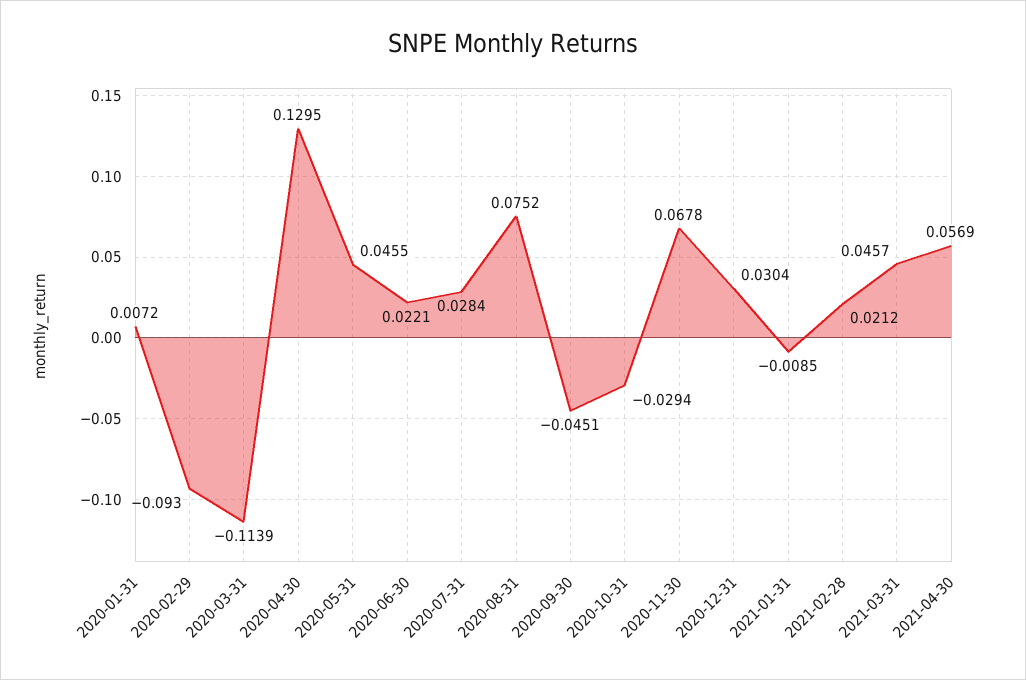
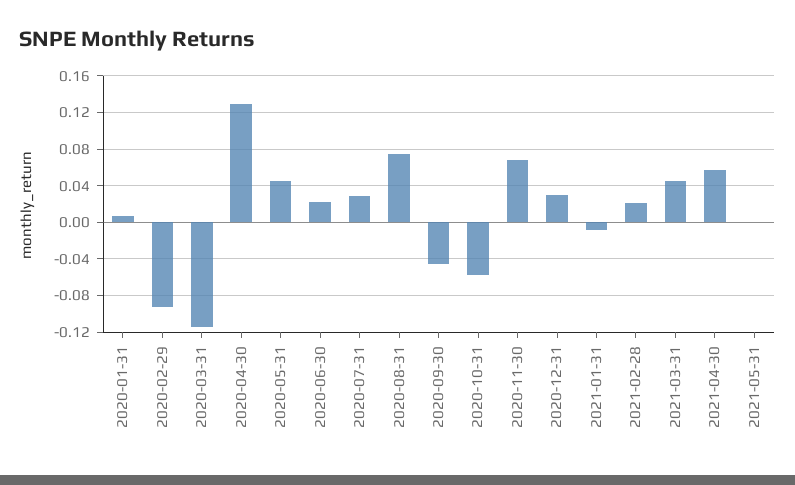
2020-10-31: -0.0294 -> -0.06
2021-05-31: none -> 0

